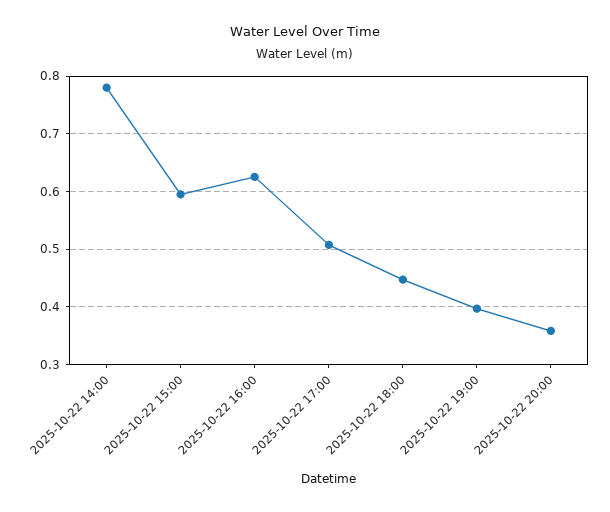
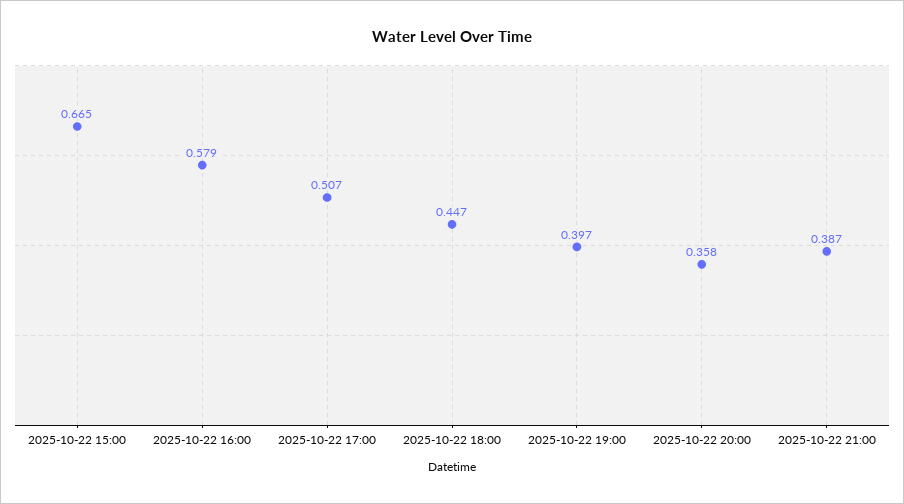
2025-10-22 14:00: 0.78 -> none
2025-10-22 15:00: 0.6 -> 0.665
2025-10-22 16:00: 0.62 -> 0.579
2025-10-22 21:00: none -> 0.387

